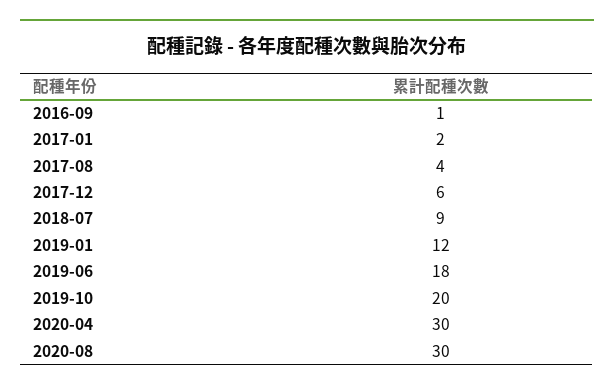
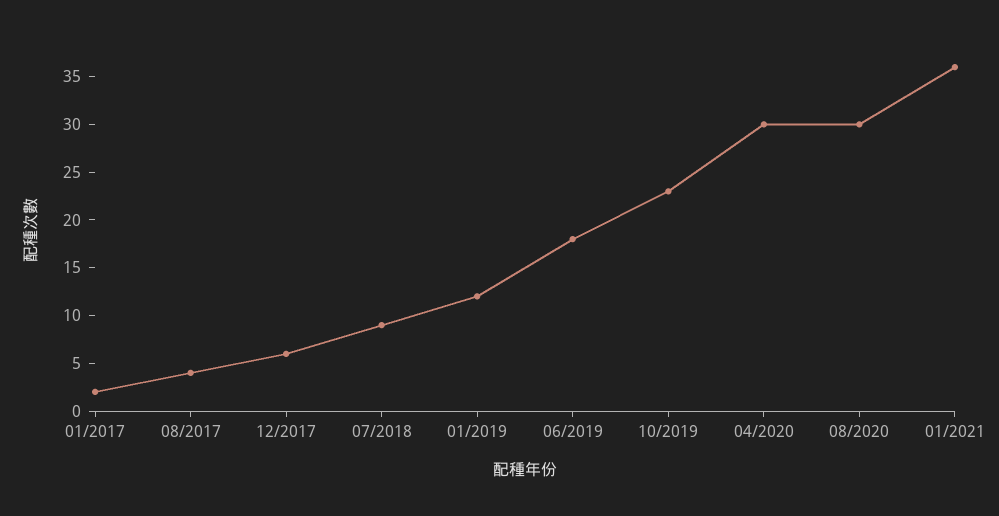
2016-09: 1 -> none
2019-10: 20 -> 23
01/2021: none -> 36

